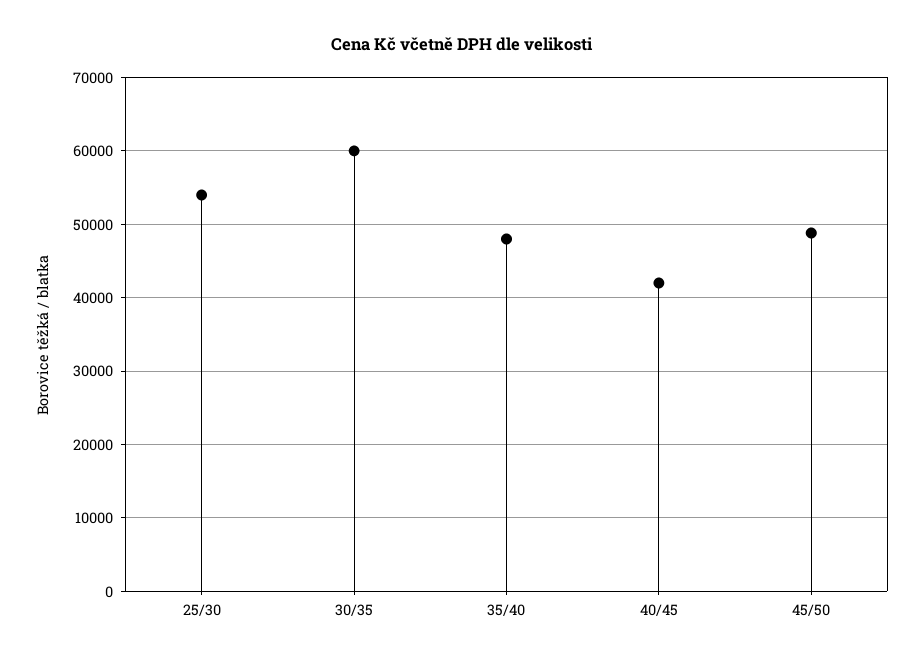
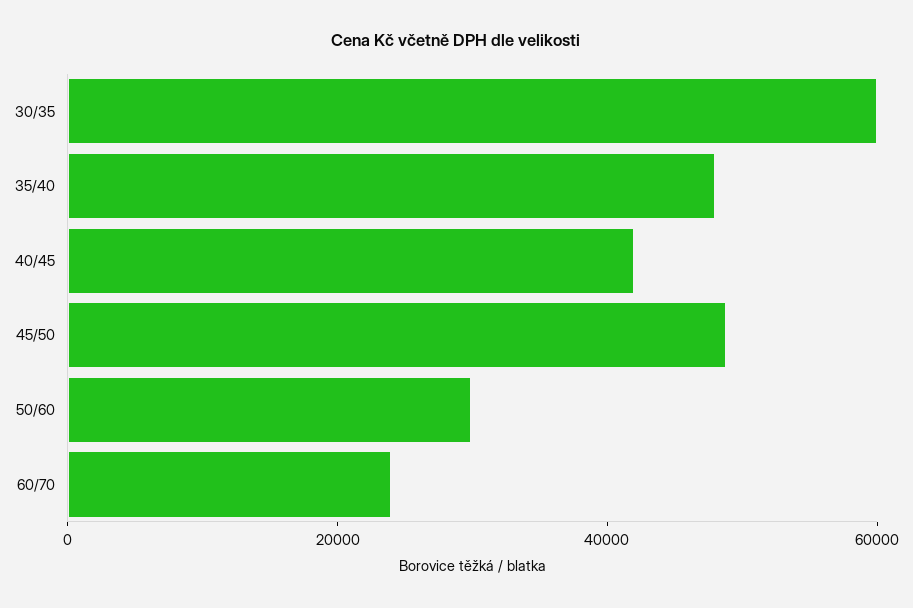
25/30: 54000 -> none
50/60: none -> 30000
60/70: none -> 25000

